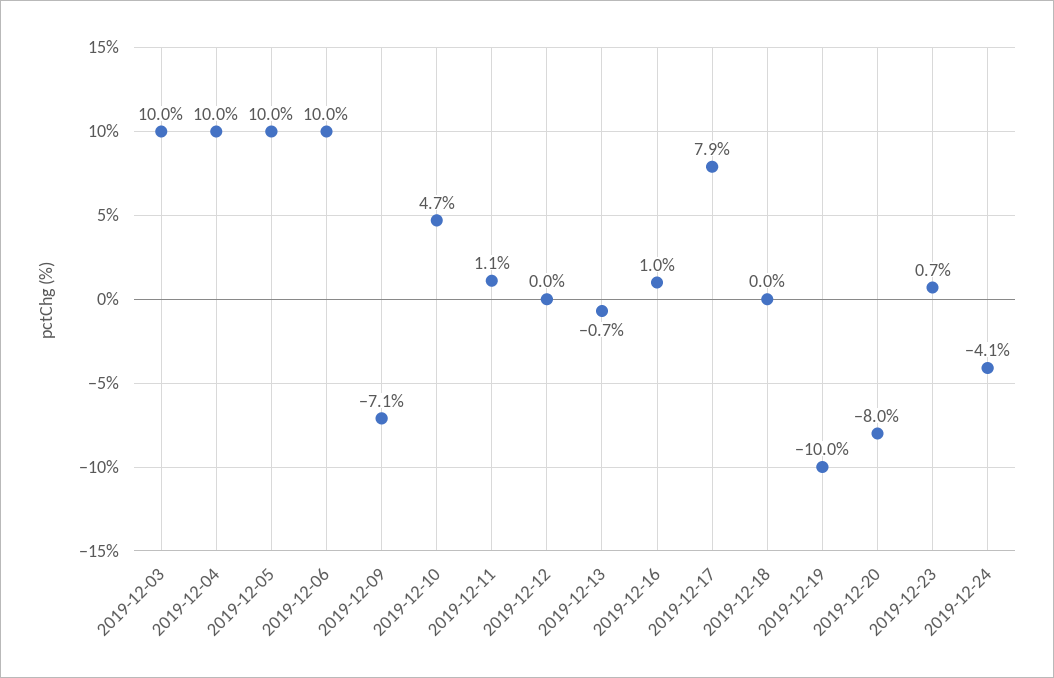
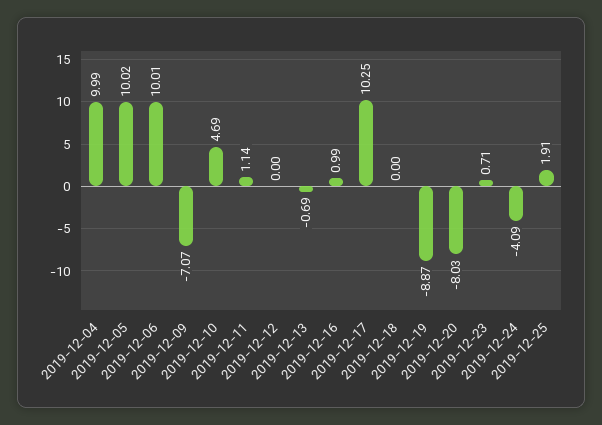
2019-12-03: 10 -> none
2019-12-17: 7.9 -> 10.25
2019-12-19: -10 -> -8.87
2019-12-25: none -> 1.91

